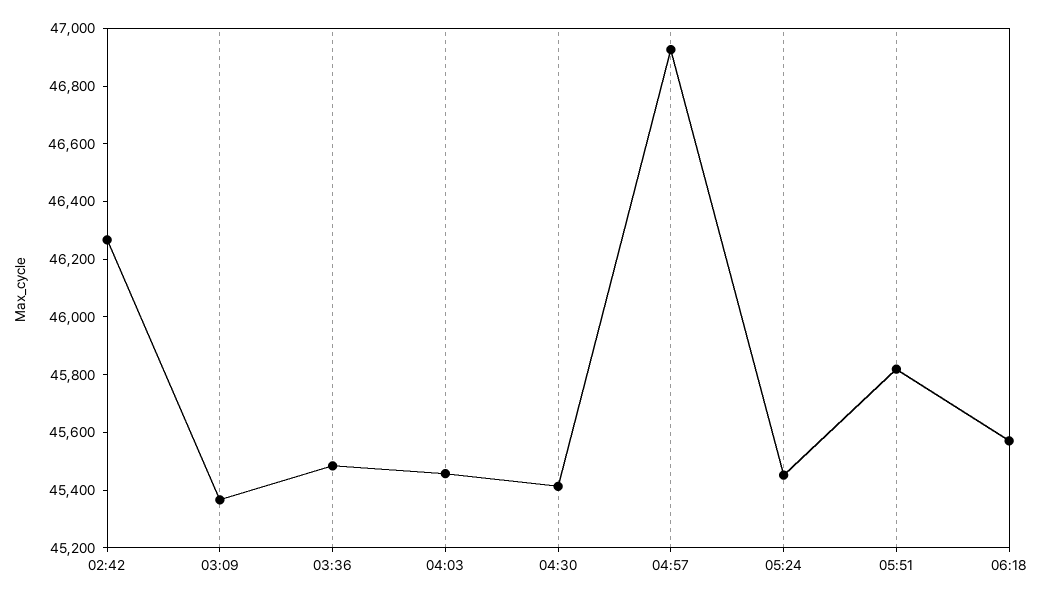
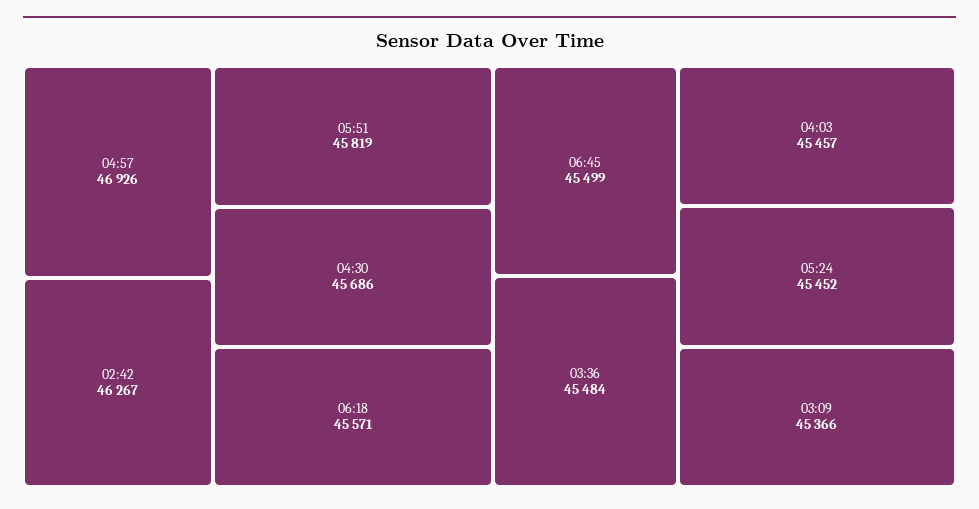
04:30: 45400 -> 45686
06:45: none -> 45499

